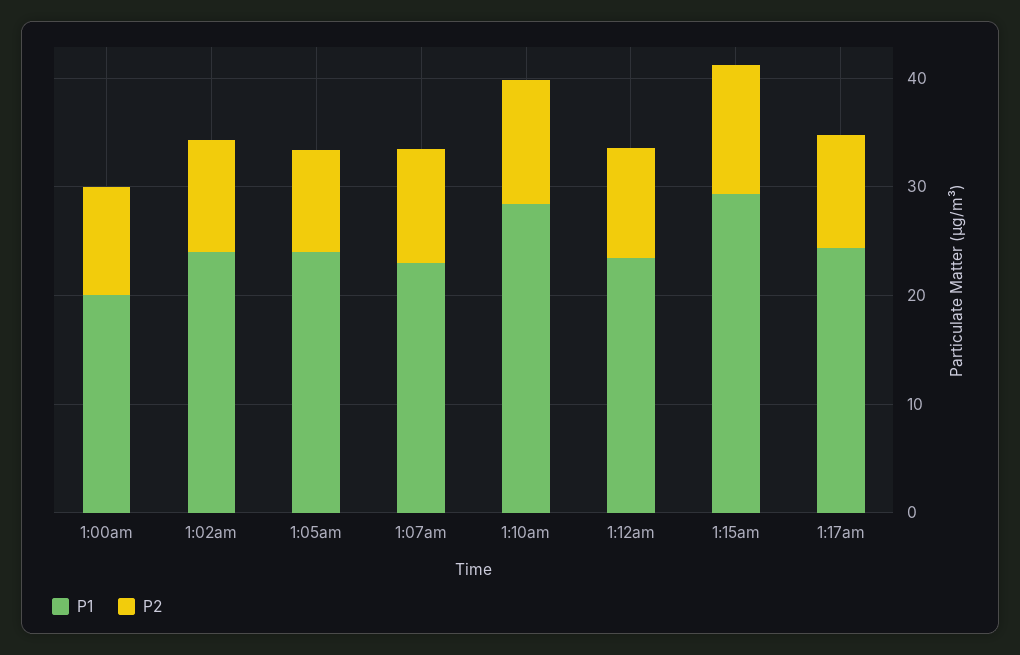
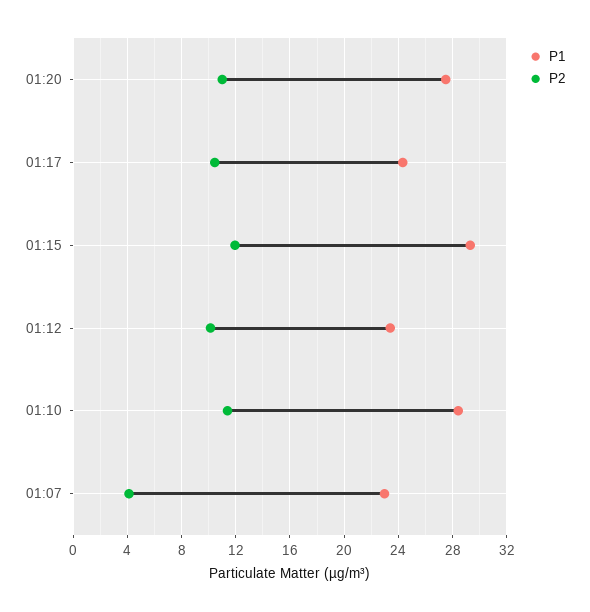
P1, 1:00am: 20 -> none
P2, 1:00am: 10 -> none
P1, 1:02am: 24 -> none
P2, 1:02am: 10 -> none
P1, 1:05am: 24 -> none
P2, 1:05am: 10 -> none
P2, 1:07am: 10 -> 4
P1, 01:20: none -> 27.5
P2, 01:20: none -> 11

